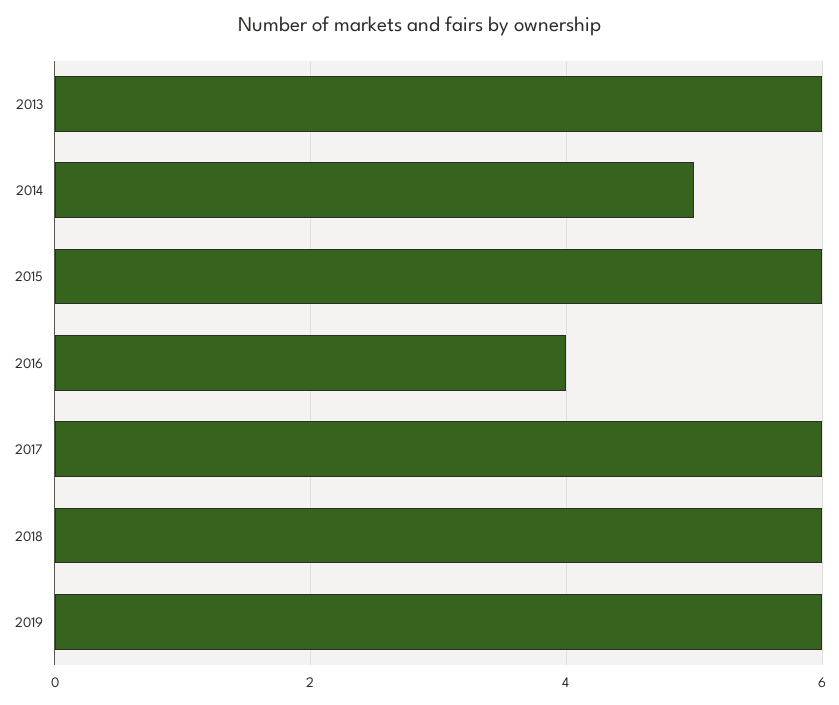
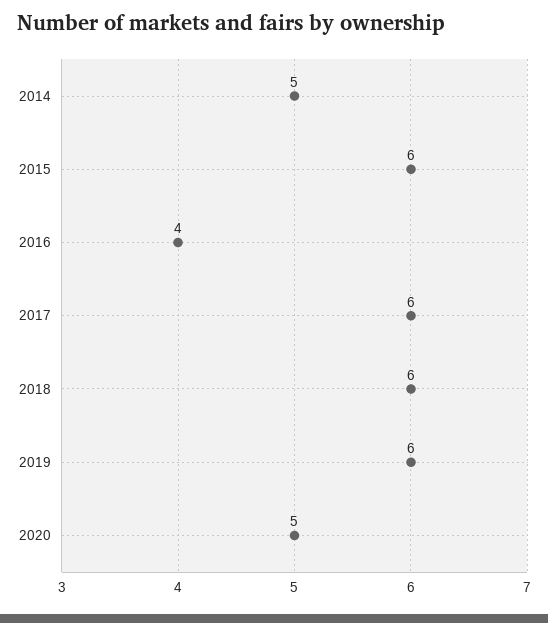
2013: 6 -> none
2020: none -> 5

